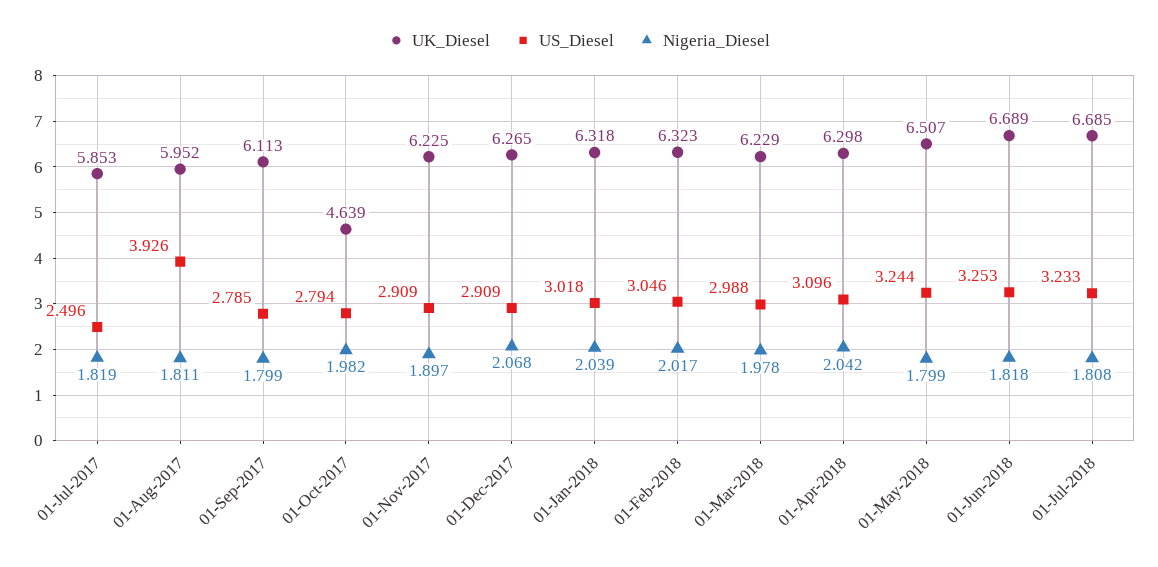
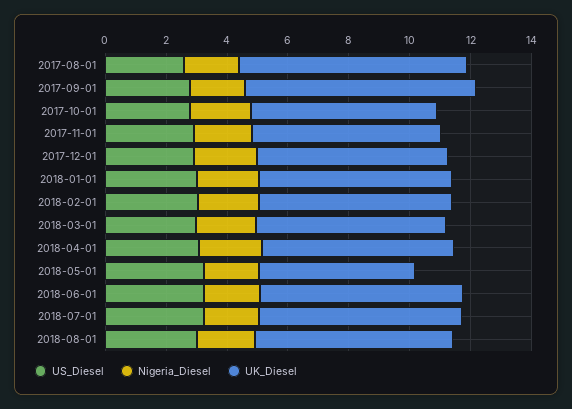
UK_Diesel, 01-Jul-2017: 5.853 -> none
US_Diesel, 01-Jul-2017: 2.496 -> none
Nigeria_Diesel, 01-Jul-2017: 1.819 -> none
UK_Diesel, 01-Aug-2017: 5.952 -> 7.5
US_Diesel, 01-Aug-2017: 3.926 -> 2.5
UK_Diesel, 01-Sep-2017: 6.113 -> 7.5
UK_Diesel, 01-Oct-2017: 4.639 -> 6
UK_Diesel, 01-May-2018: 6.507 -> 5
US_Diesel, 2018-08-01: none -> 3
Nigeria_Diesel, 2018-08-01: none -> 2
UK_Diesel, 2018-08-01: none -> 6.5

